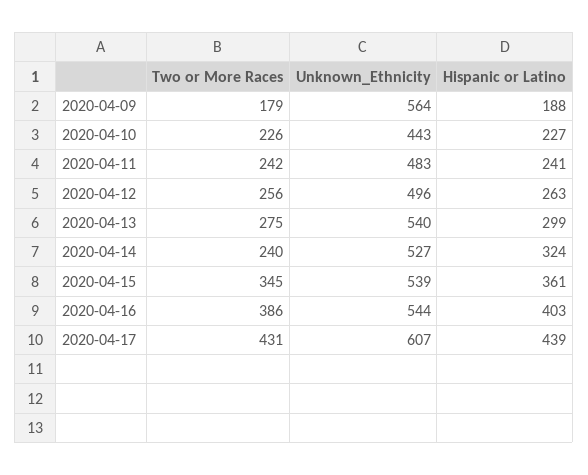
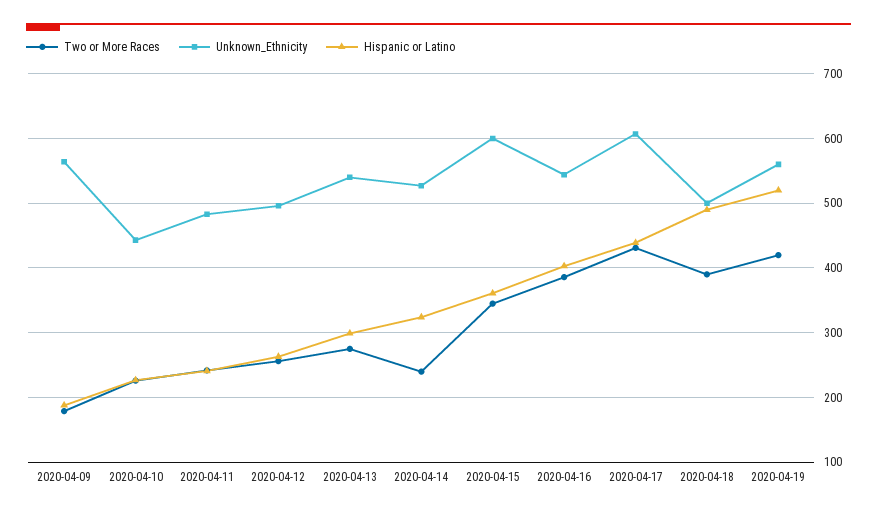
Unknown_Ethnicity, 2020-04-15: 539 -> 600
Two or More Races, 2020-04-18: none -> 390
Unknown_Ethnicity, 2020-04-18: none -> 500
Hispanic or Latino, 2020-04-18: none -> 490
Two or More Races, 2020-04-19: none -> 420
Unknown_Ethnicity, 2020-04-19: none -> 560
Hispanic or Latino, 2020-04-19: none -> 520

